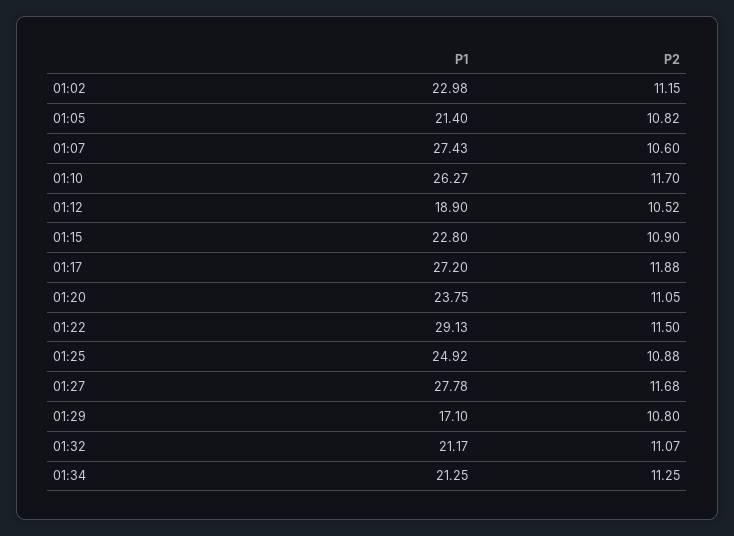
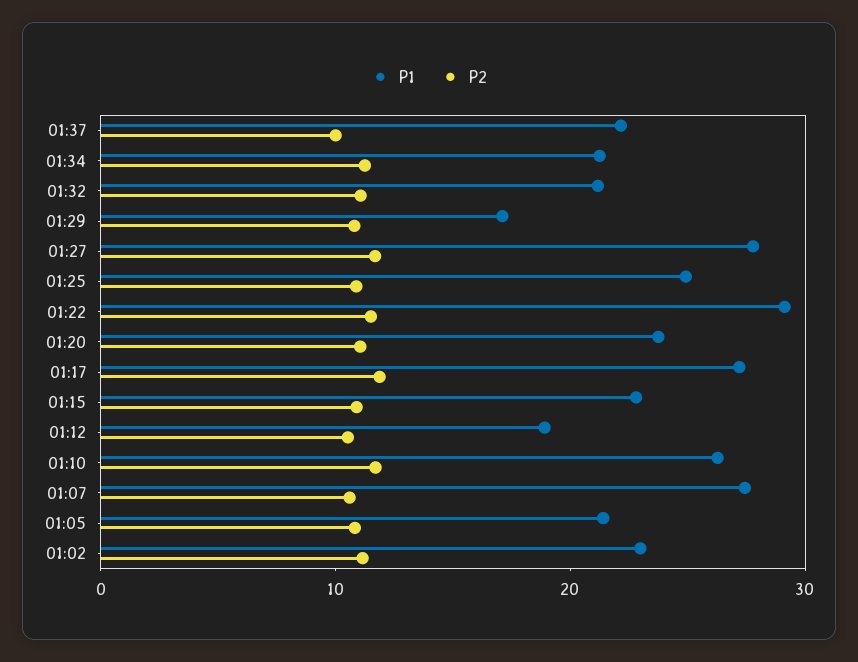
P1, 01:37: none -> 22
P2, 01:37: none -> 10

